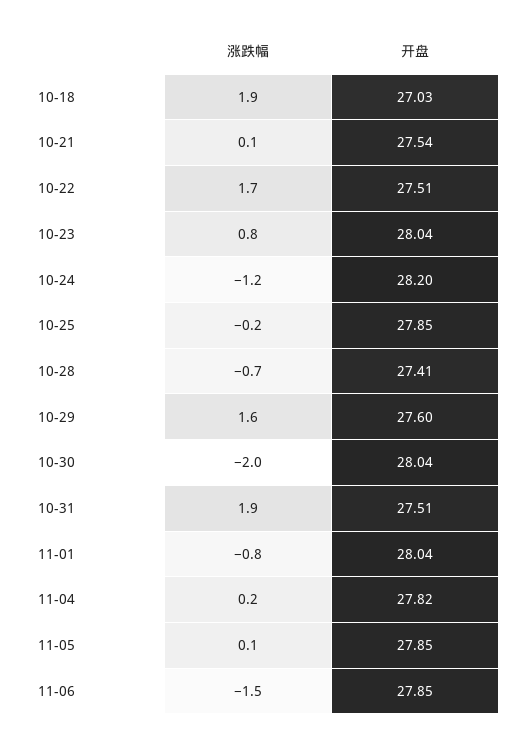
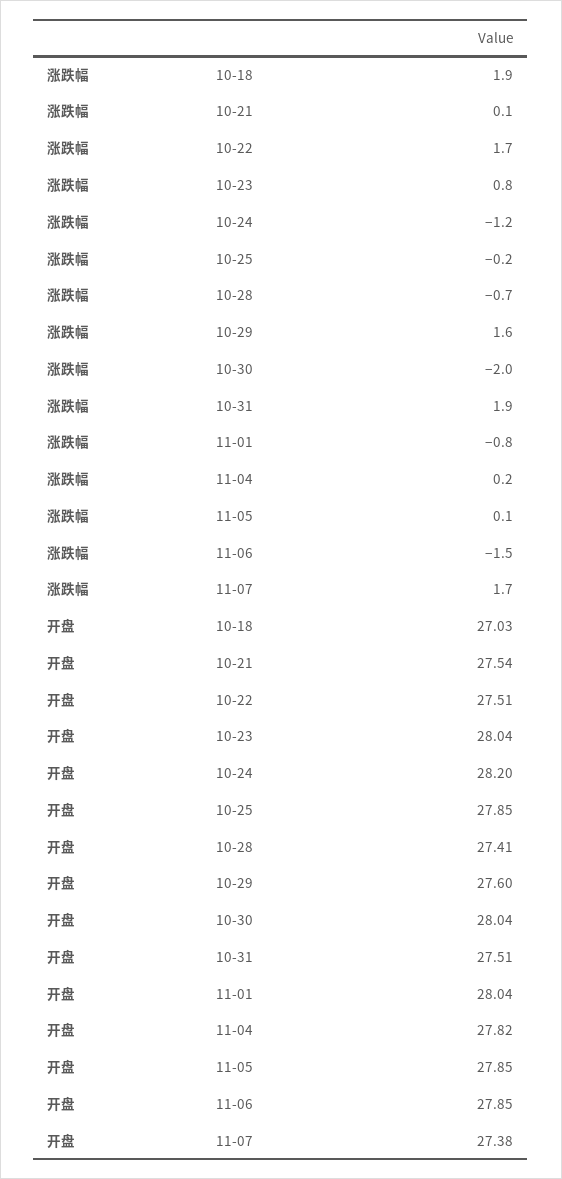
涨跌幅, 11-07: none -> 1.7
开盘, 11-07: none -> 27.38

